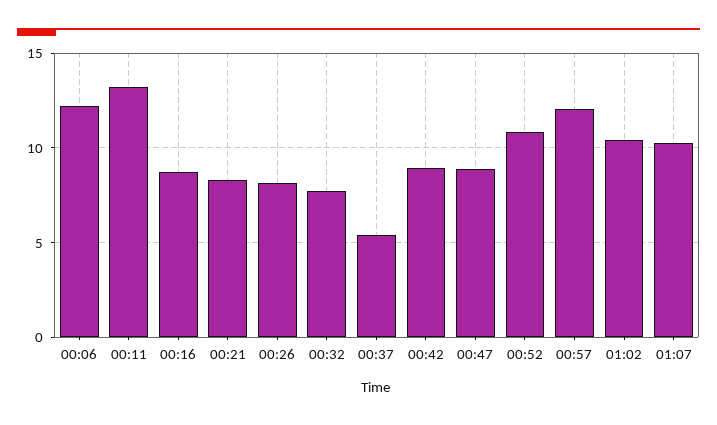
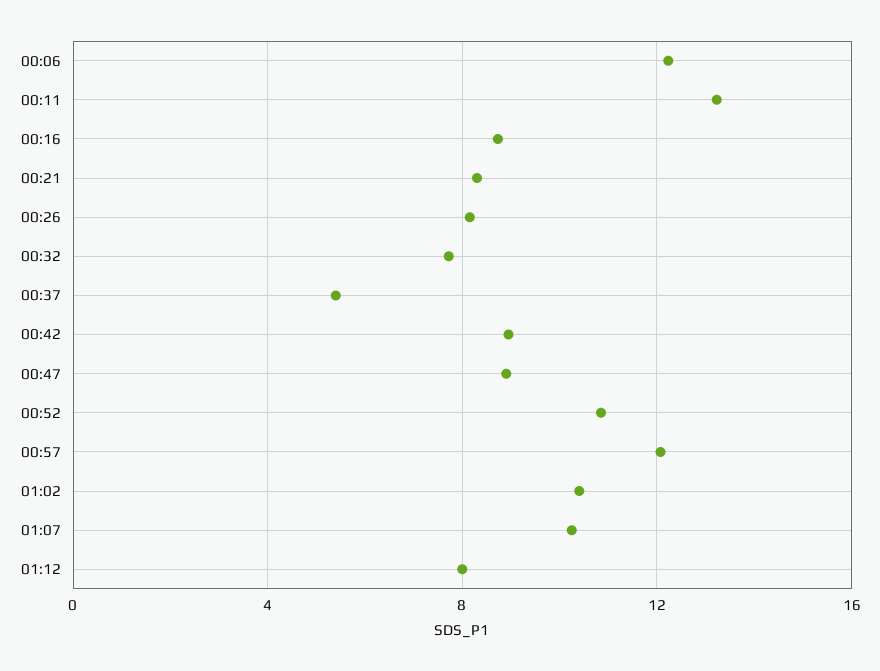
01:12: none -> 8

